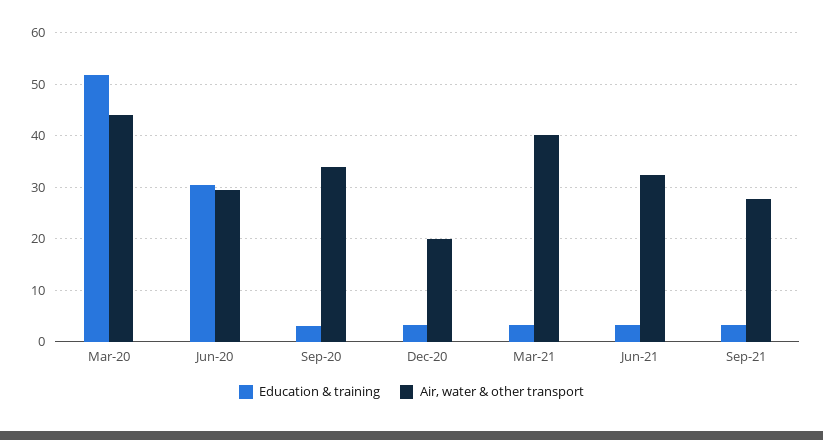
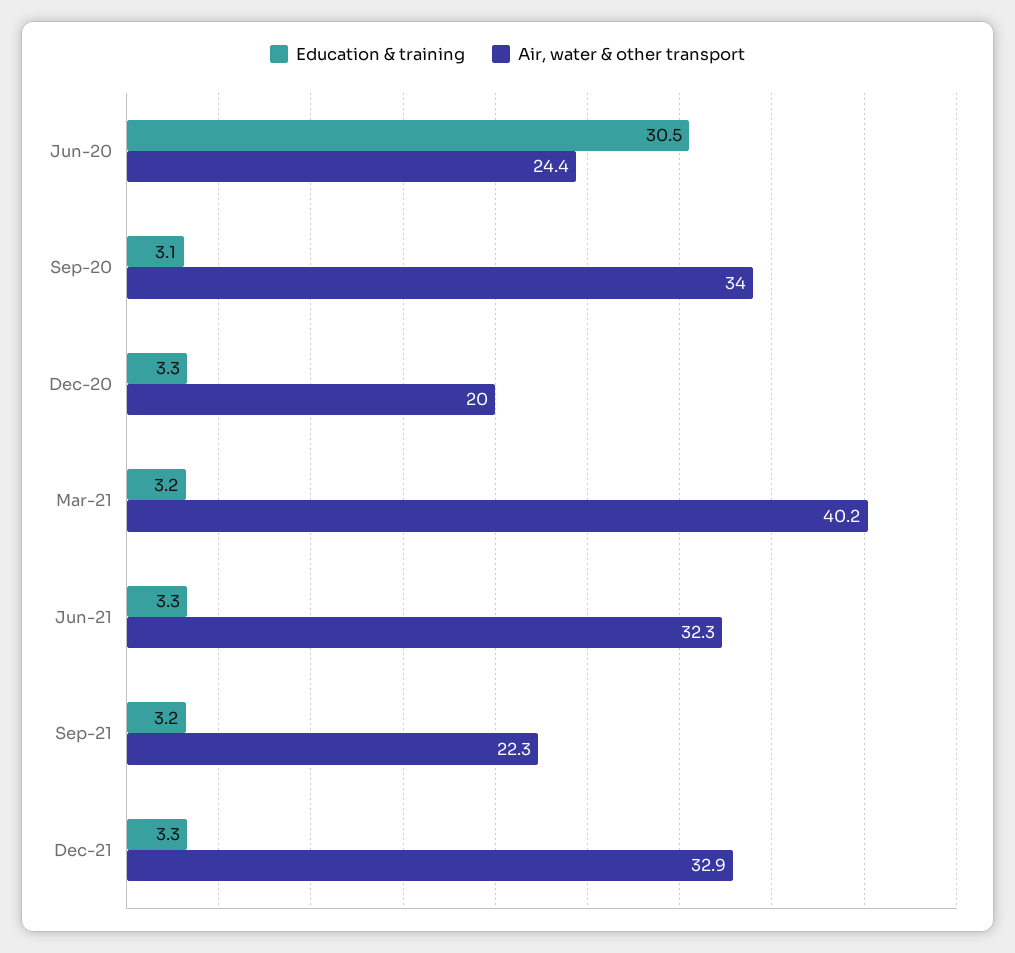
Education & training, Mar-20: 52 -> none
Air, water & other transport, Mar-20: 44 -> none
Air, water & other transport, Jun-20: 30 -> 24.4
Air, water & other transport, Sep-21: 28 -> 22.3
Education & training, Dec-21: none -> 3.3
Air, water & other transport, Dec-21: none -> 32.9

